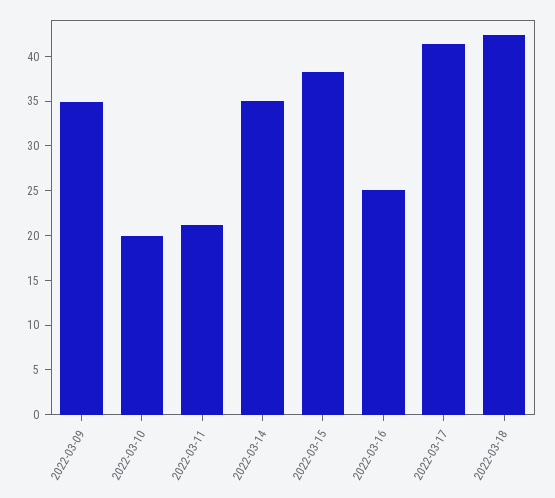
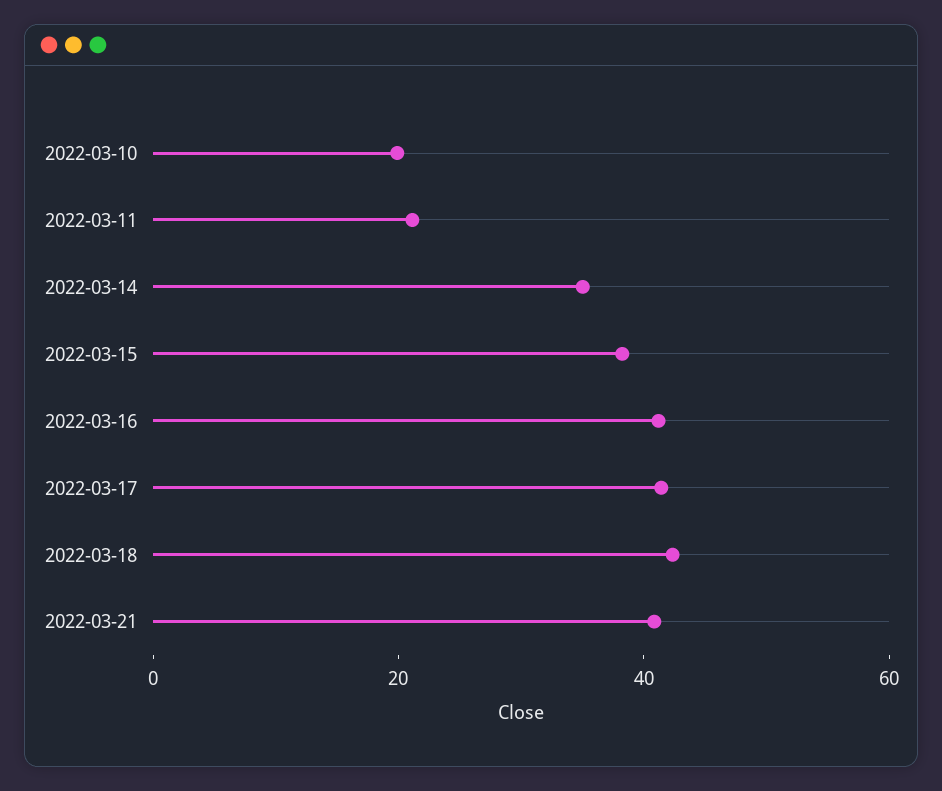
2022-03-09: 35 -> none
2022-03-16: 25 -> 40
2022-03-21: none -> 40

